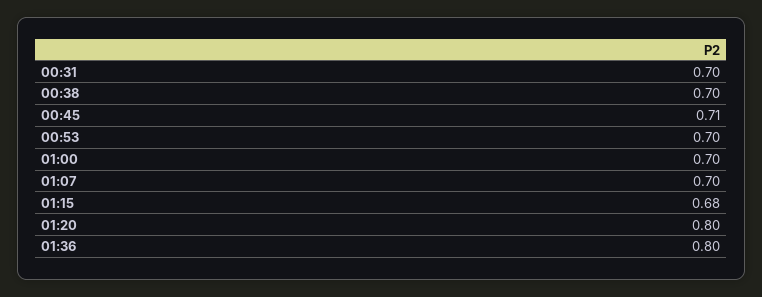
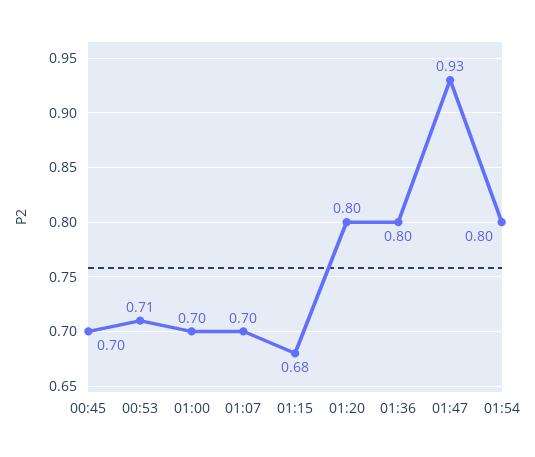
00:31: 0.7 -> none
00:38: 0.7 -> none
00:45: 0.71 -> 0.7
00:53: 0.7 -> 0.71
01:47: none -> 0.93
01:54: none -> 0.8

